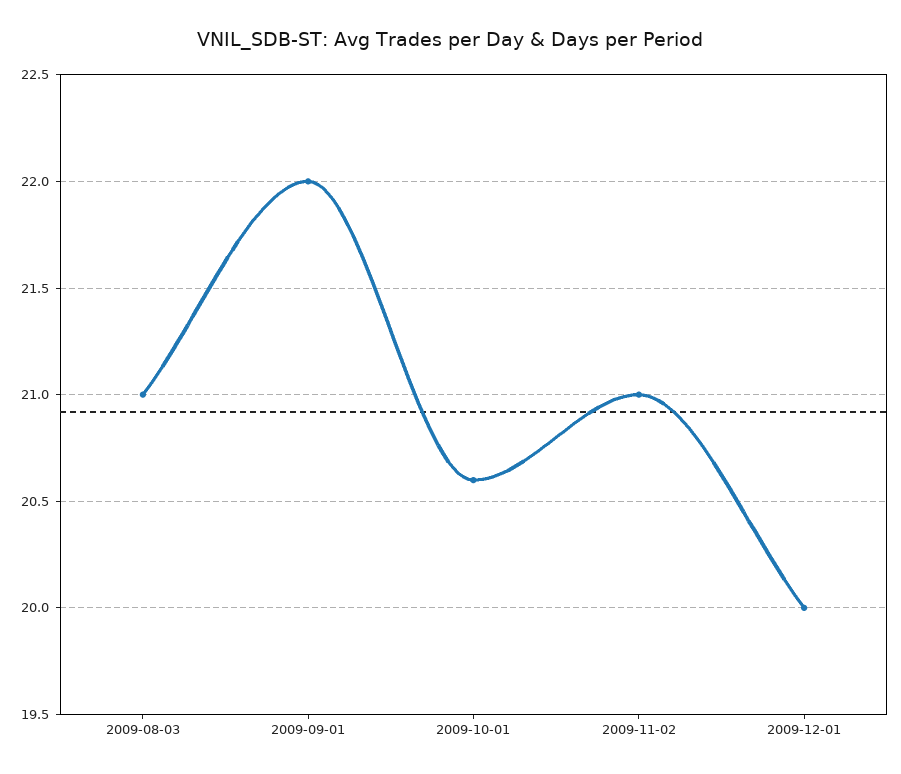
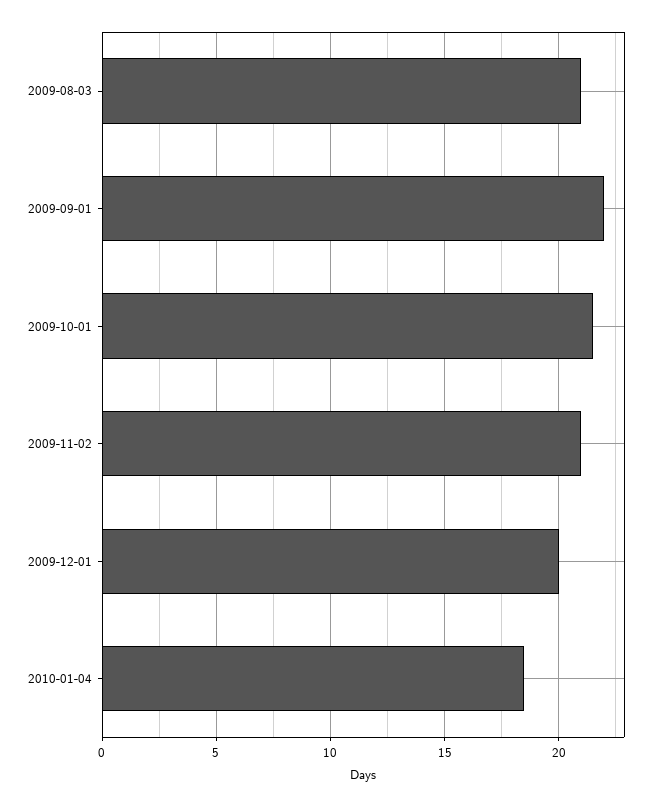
2009-10-01: 20.6 -> 21.5
2010-01-04: none -> 18.5

